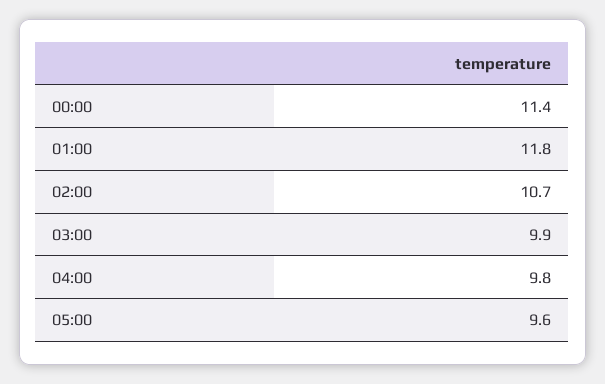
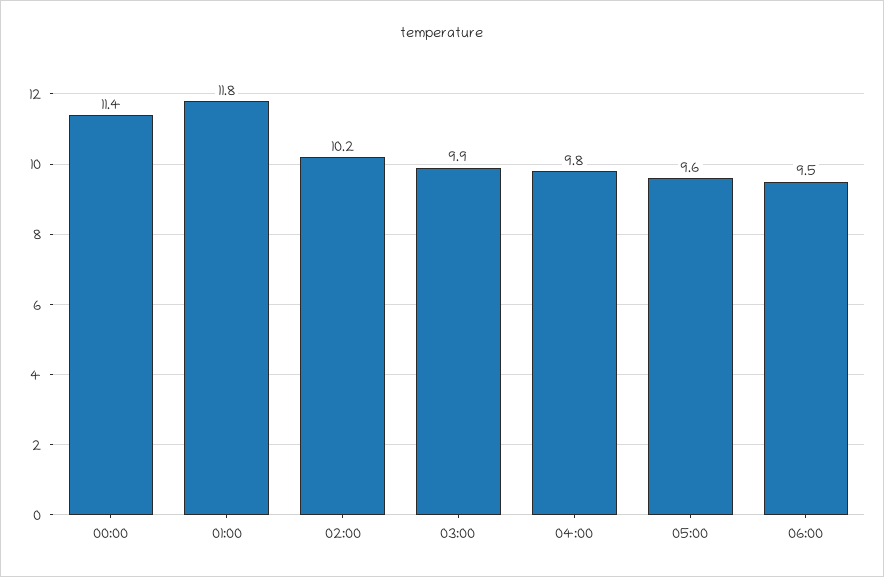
02:00: 10.7 -> 10.2
06:00: none -> 9.5

